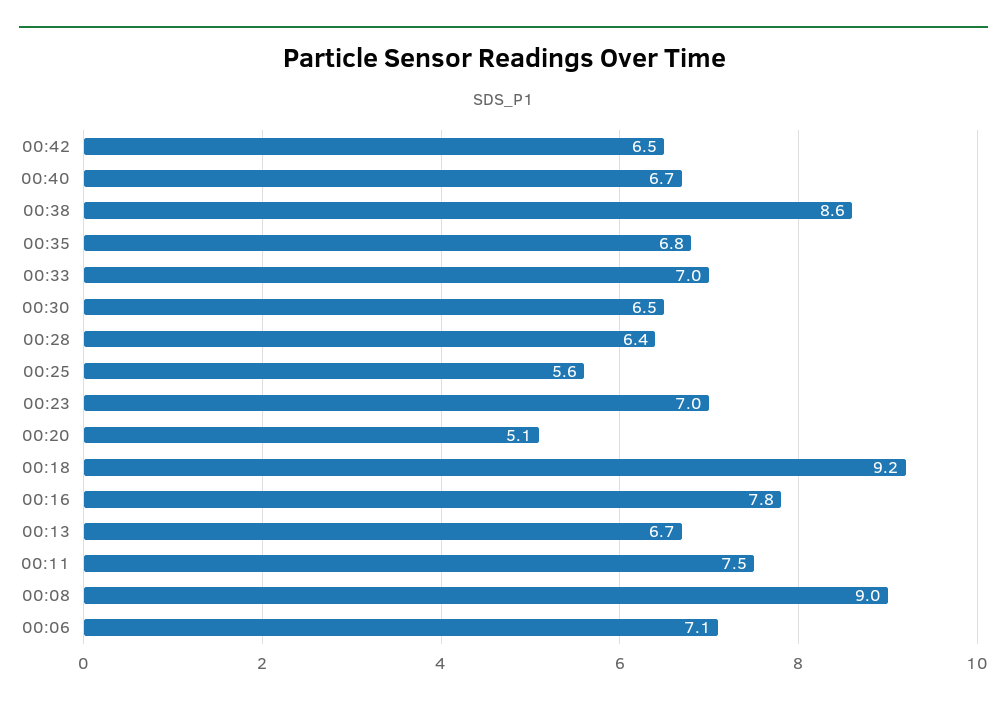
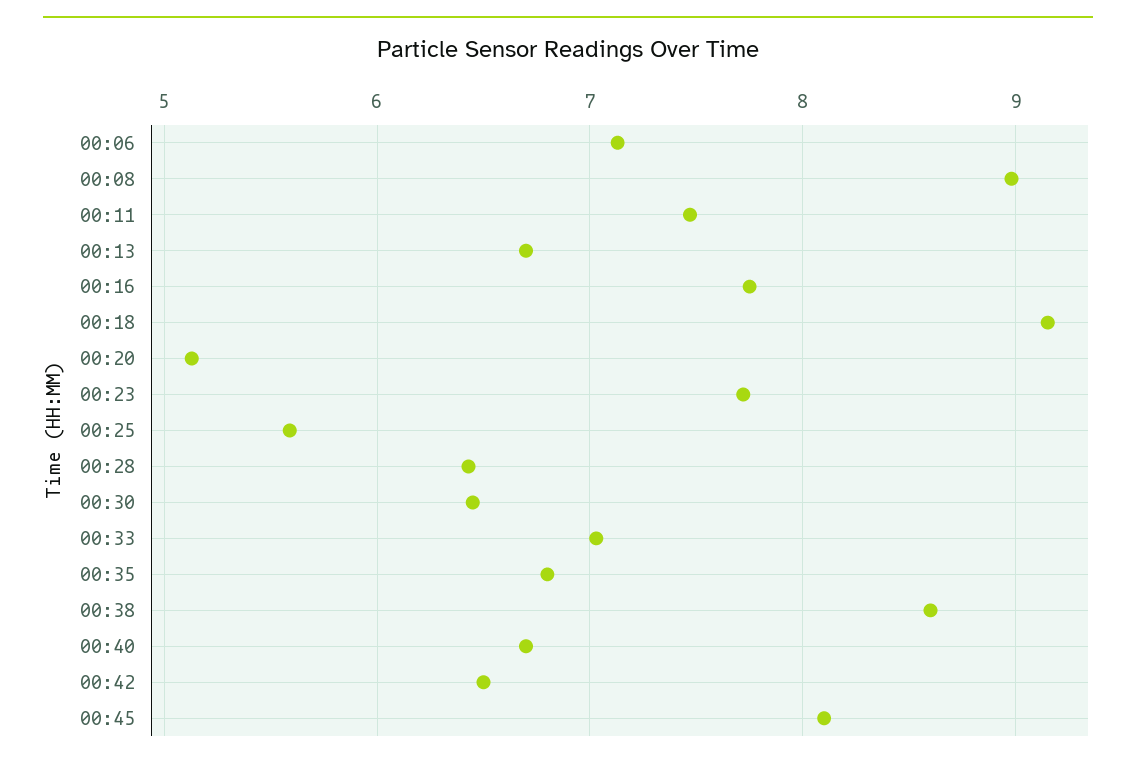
00:23: 7 -> 7.7
00:45: none -> 8.1

